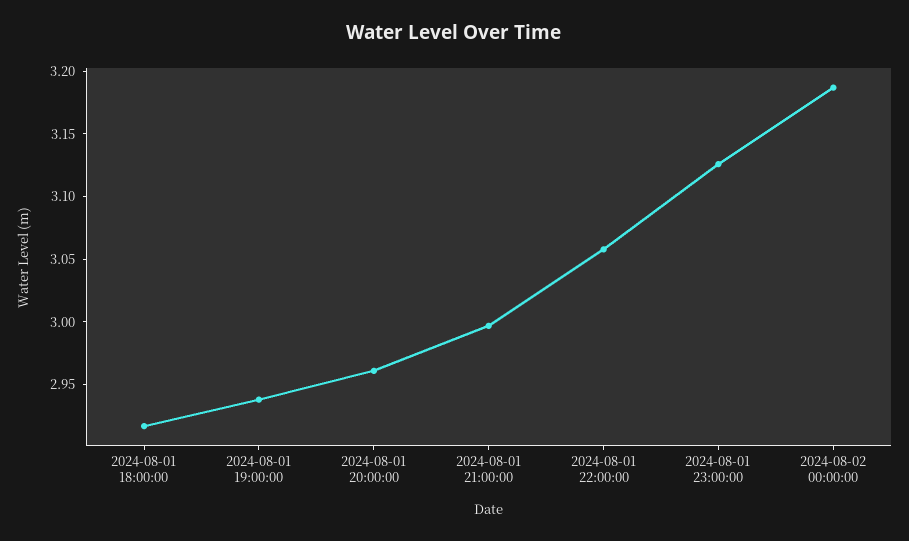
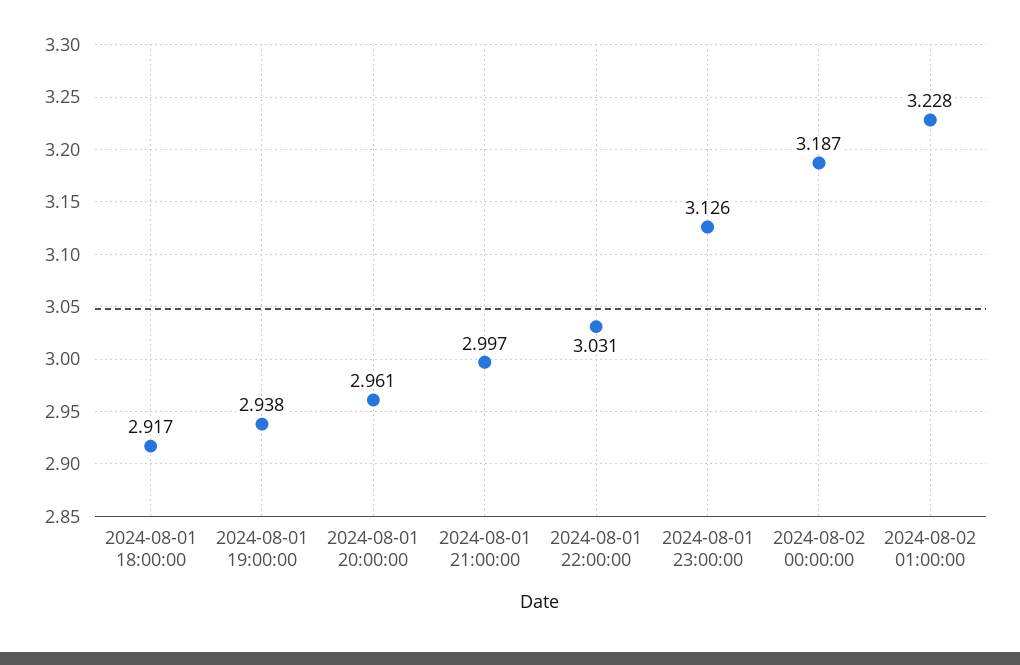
2024-08-01 22:00:00: 3.06 -> 3.031
2024-08-02 01:00:00: none -> 3.228

